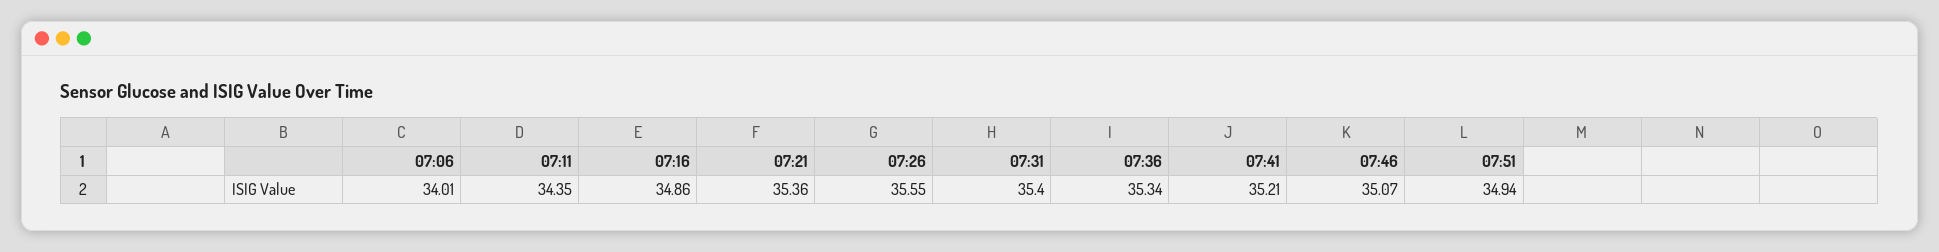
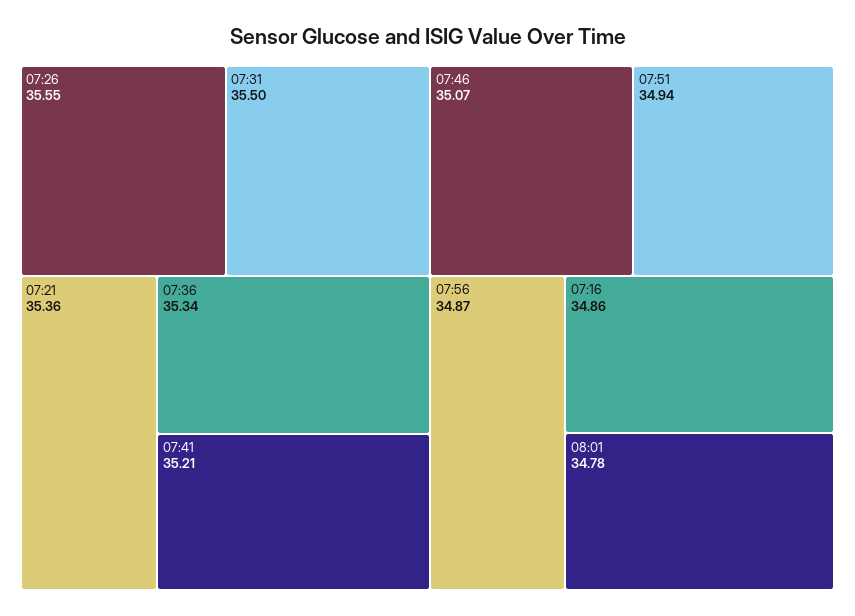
07:06: 34.01 -> none
07:11: 34.35 -> none
07:31: 35.4 -> 35.5
07:56: none -> 34.87
08:01: none -> 34.78

